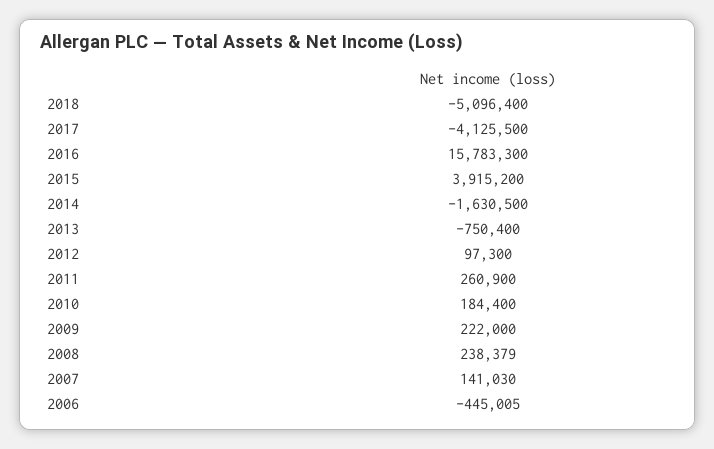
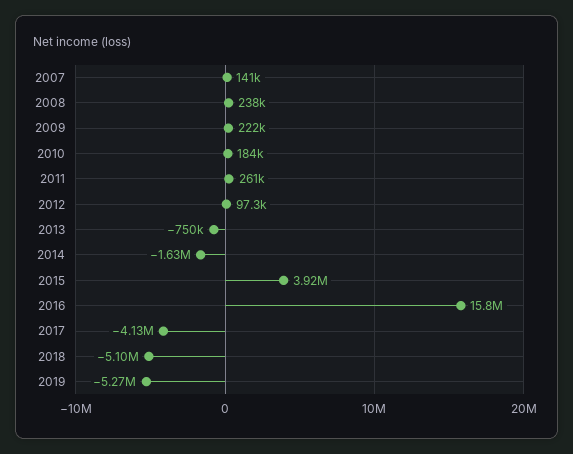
2006: -445005 -> none
2019: none -> -5270000

